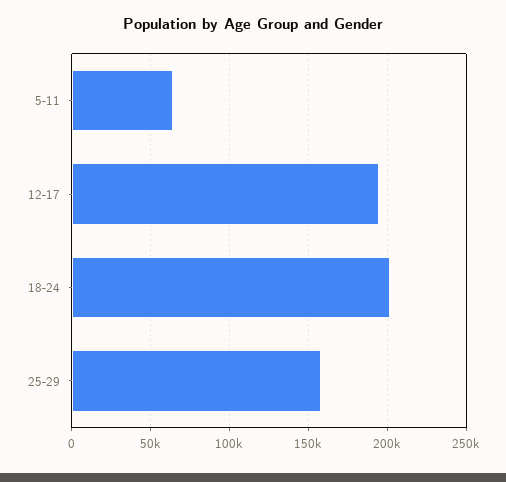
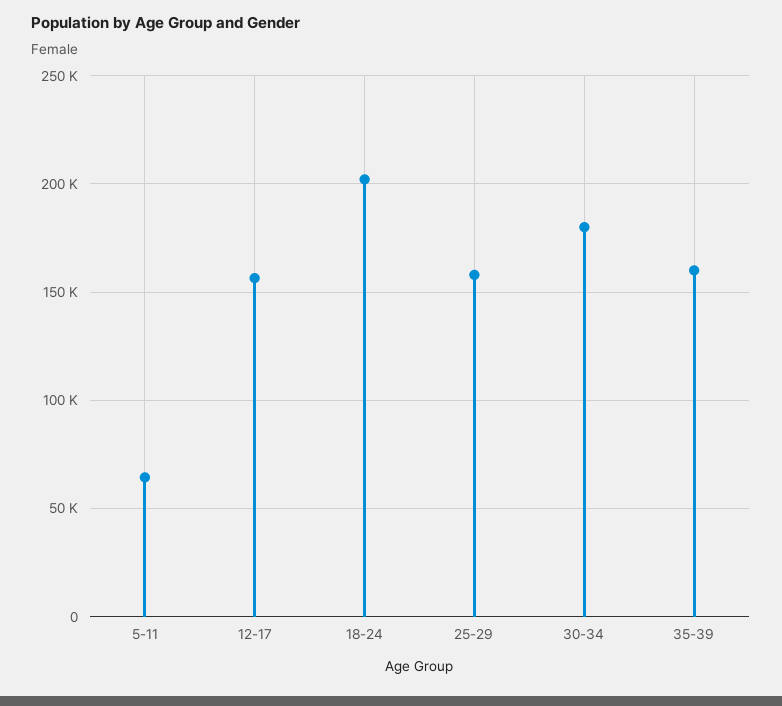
12-17: 195000 -> 155000
30-34: none -> 180000
35-39: none -> 160000

